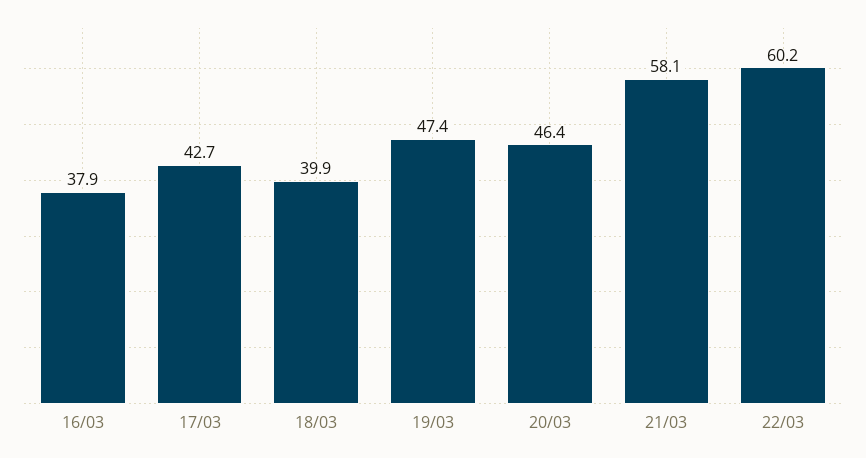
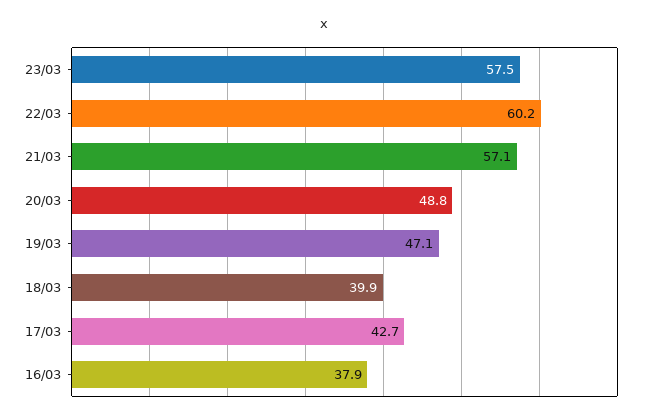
19/03: 47.4 -> 47.1
20/03: 46.4 -> 48.8
21/03: 58.1 -> 57.1
23/03: none -> 57.5

